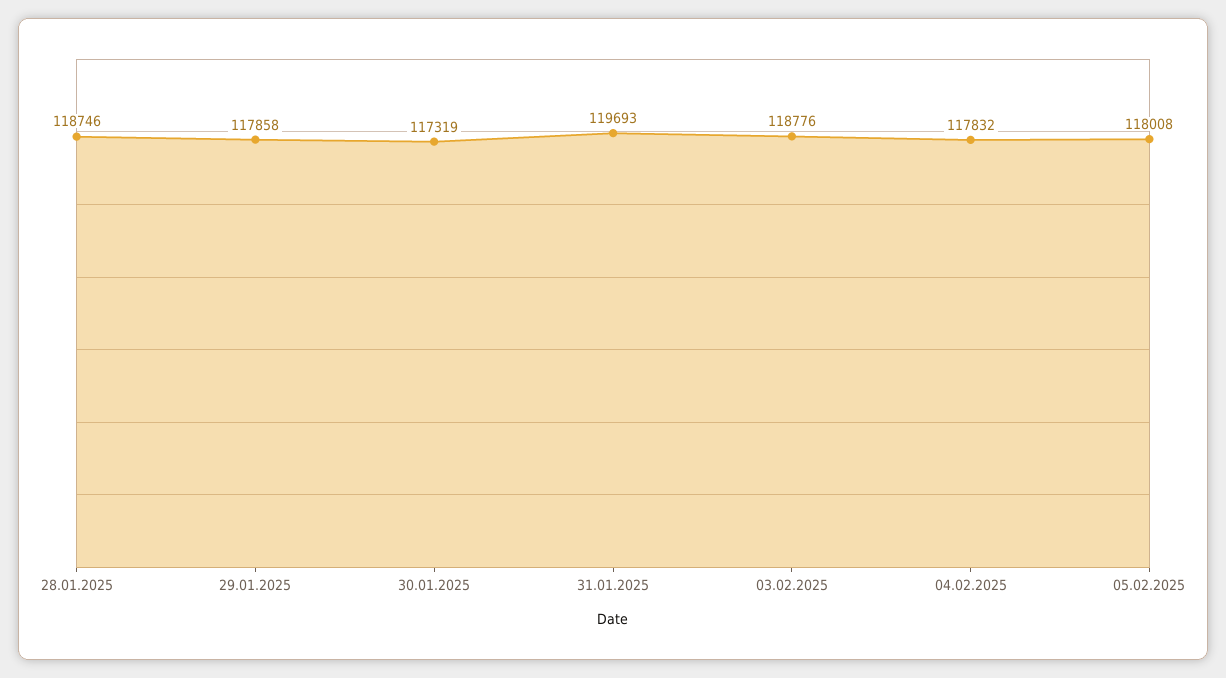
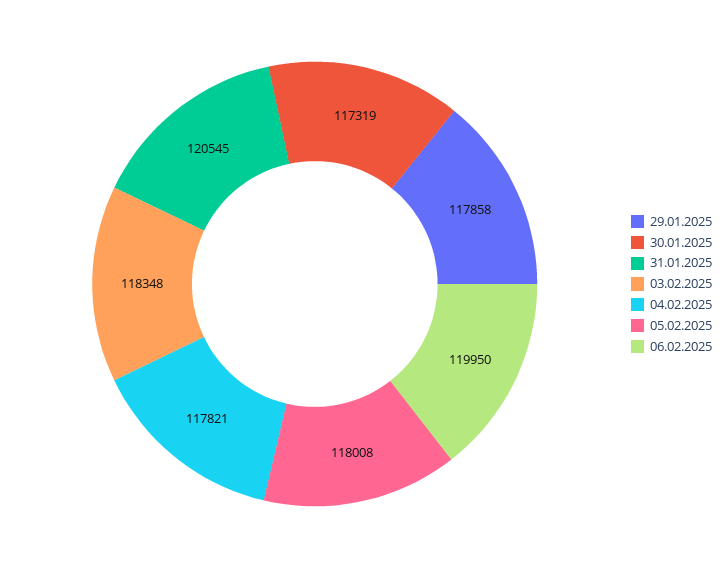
28.01.2025: 118746 -> none
31.01.2025: 119693 -> 120545
03.02.2025: 118776 -> 118348
04.02.2025: 117832 -> 117821
06.02.2025: none -> 119950

